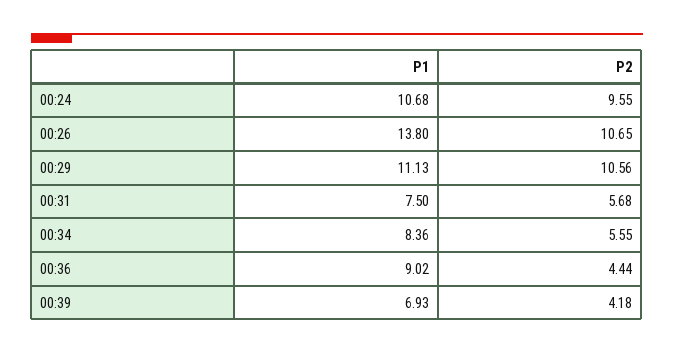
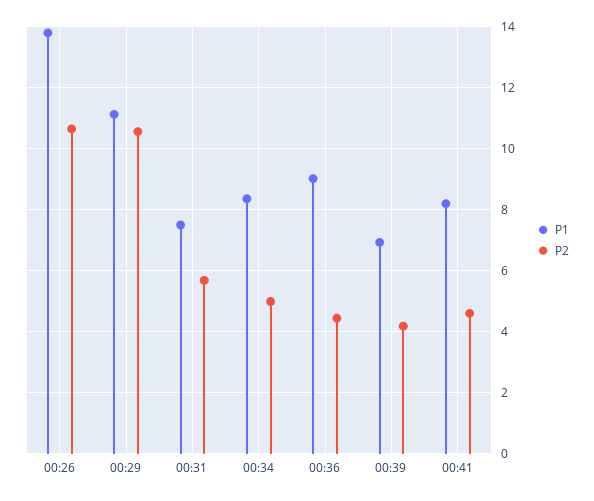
P1, 00:24: 10.68 -> none
P2, 00:24: 9.55 -> none
P2, 00:34: 5.55 -> 5
P1, 00:41: none -> 8.2
P2, 00:41: none -> 4.6

